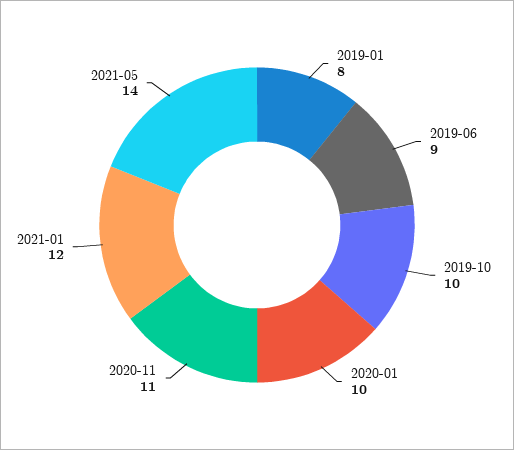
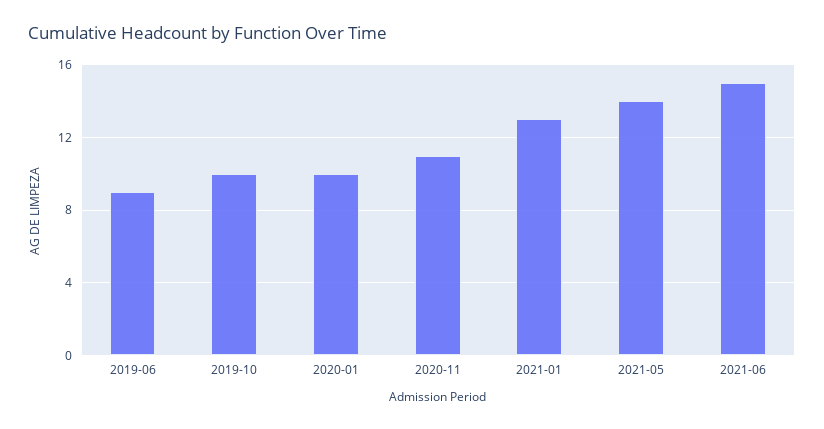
2019-01: 8 -> none
2021-01: 12 -> 13
2021-06: none -> 15

